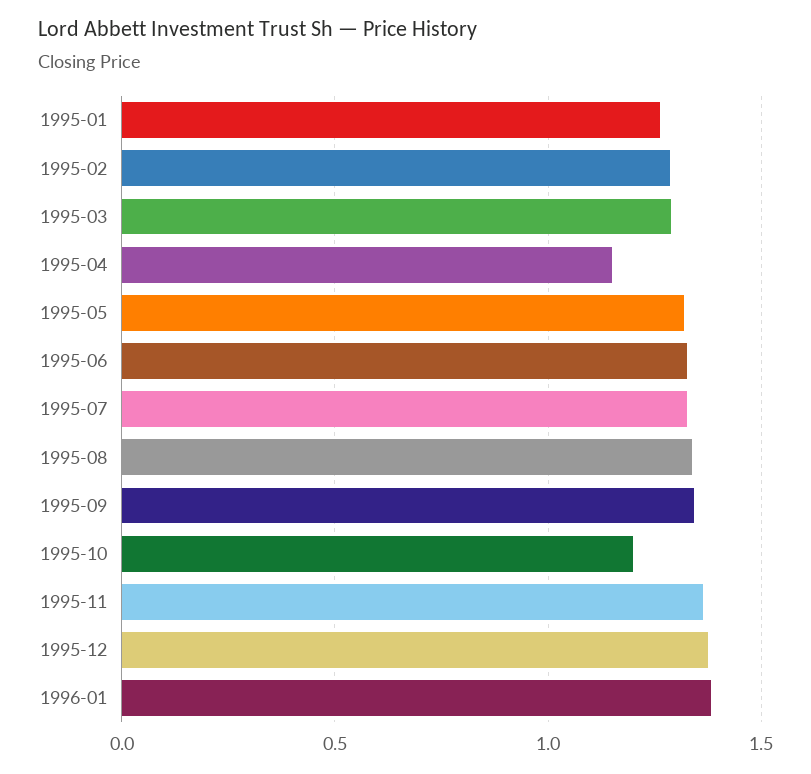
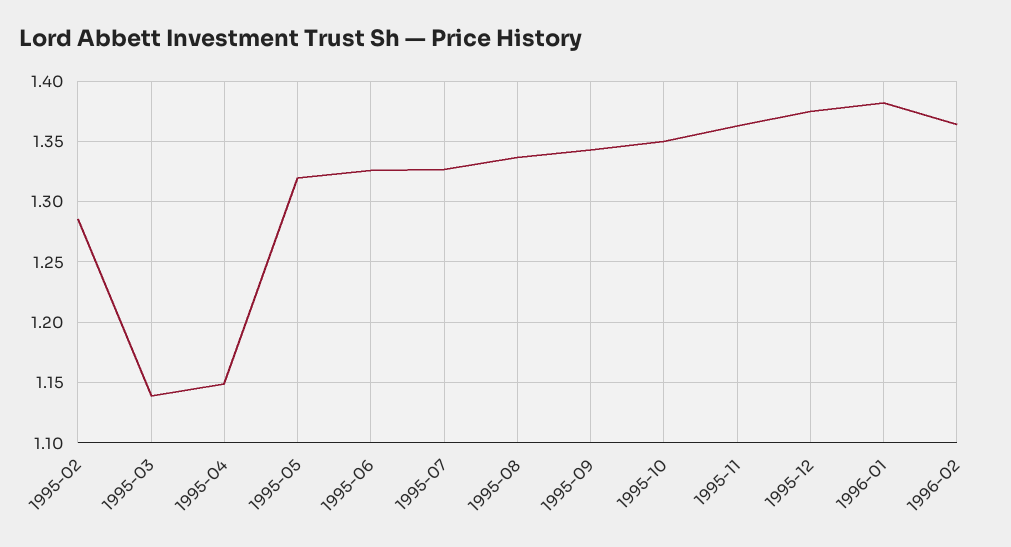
1995-01: 1.25 -> none
1995-03: 1.3 -> 1.14
1995-10: 1.2 -> 1.35
1996-02: none -> 1.365

